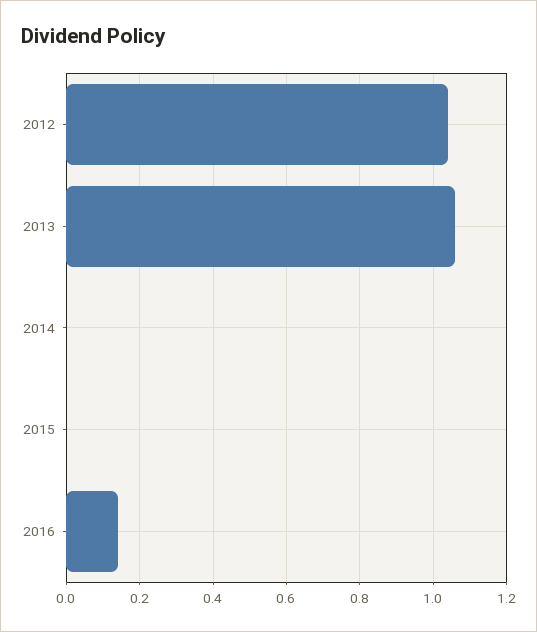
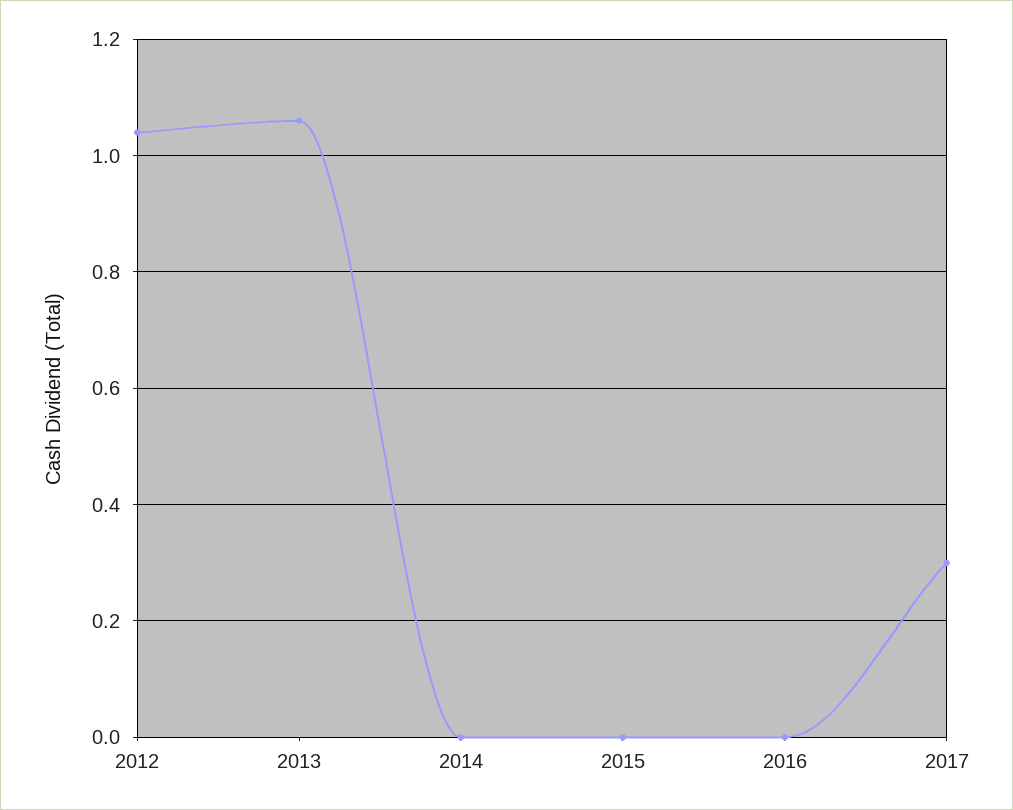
2016: 0.15 -> 0
2017: none -> 0.3

